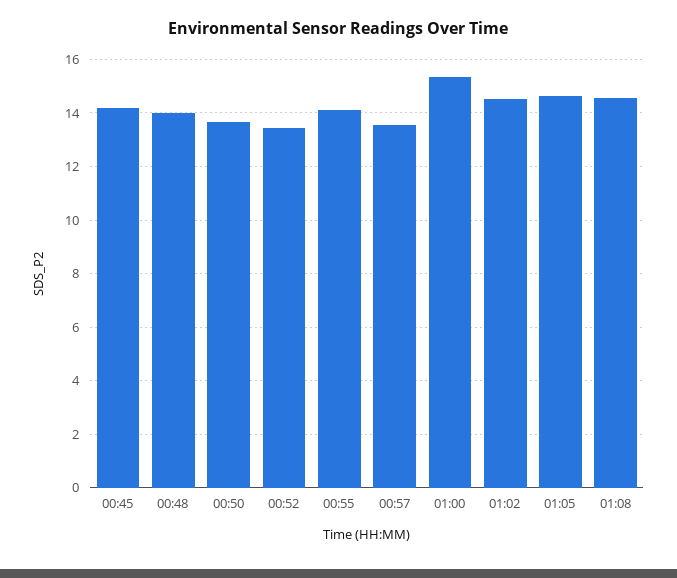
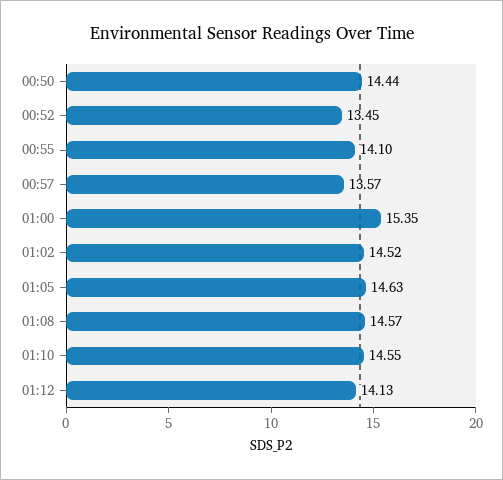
00:45: 14.25 -> none
00:48: 14 -> none
00:50: 13.75 -> 14.44
01:10: none -> 14.55
01:12: none -> 14.13

